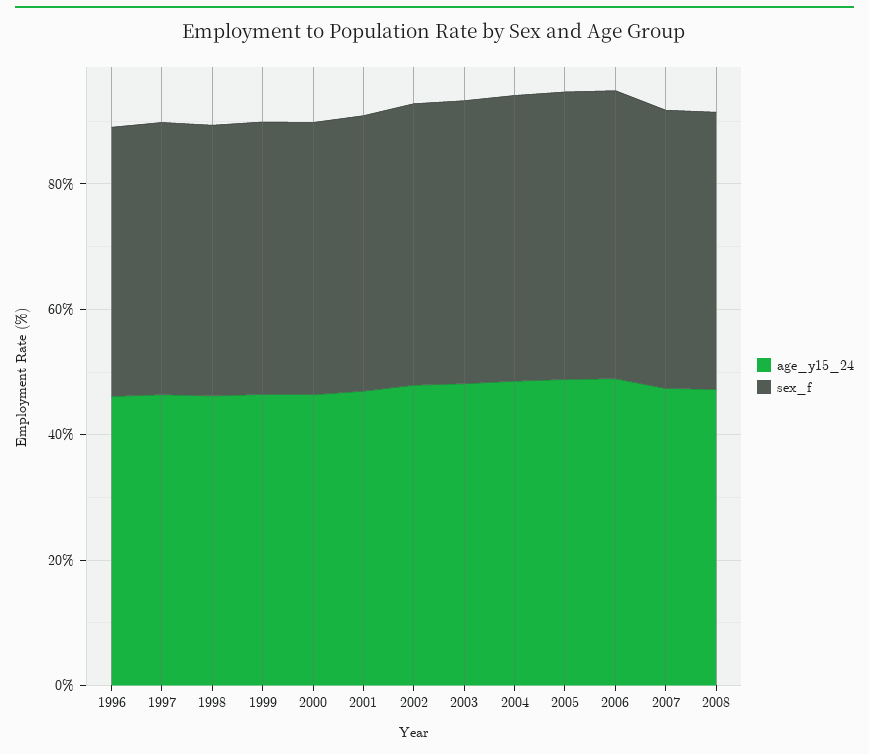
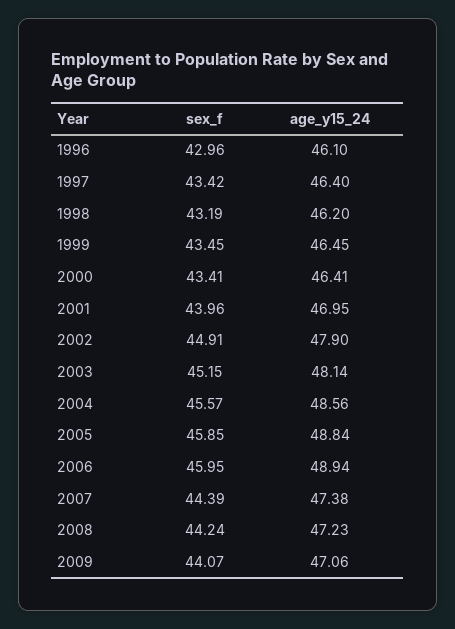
sex_f, 2009: none -> 44.07
age_y15_24, 2009: none -> 47.06

